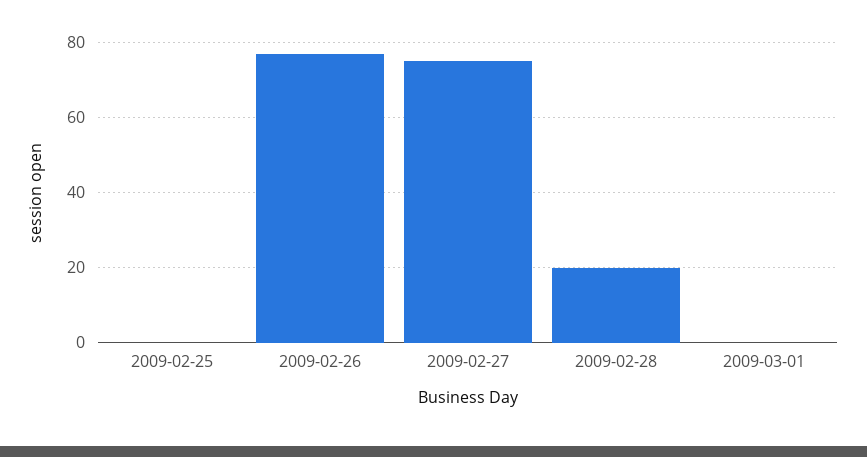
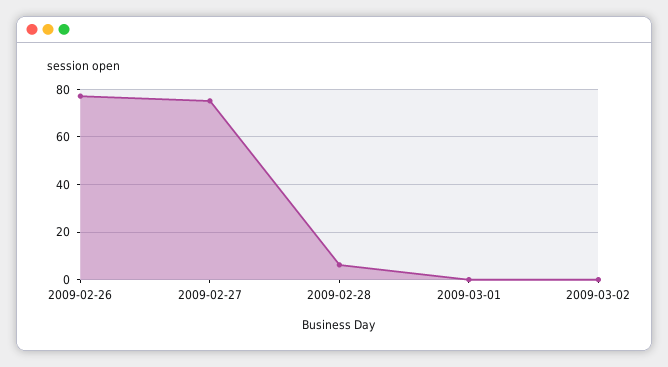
2009-02-25: 0 -> none
2009-02-28: 20 -> 5
2009-03-02: none -> 0

